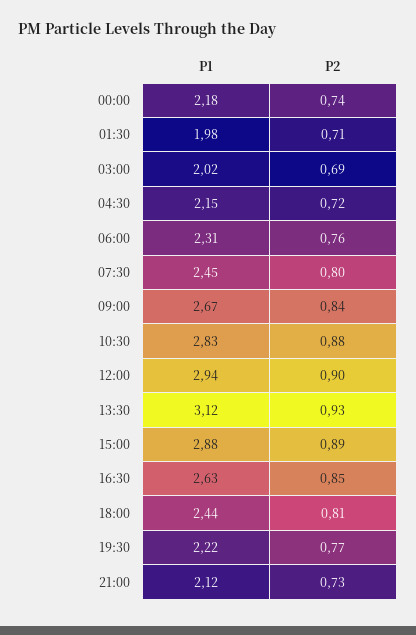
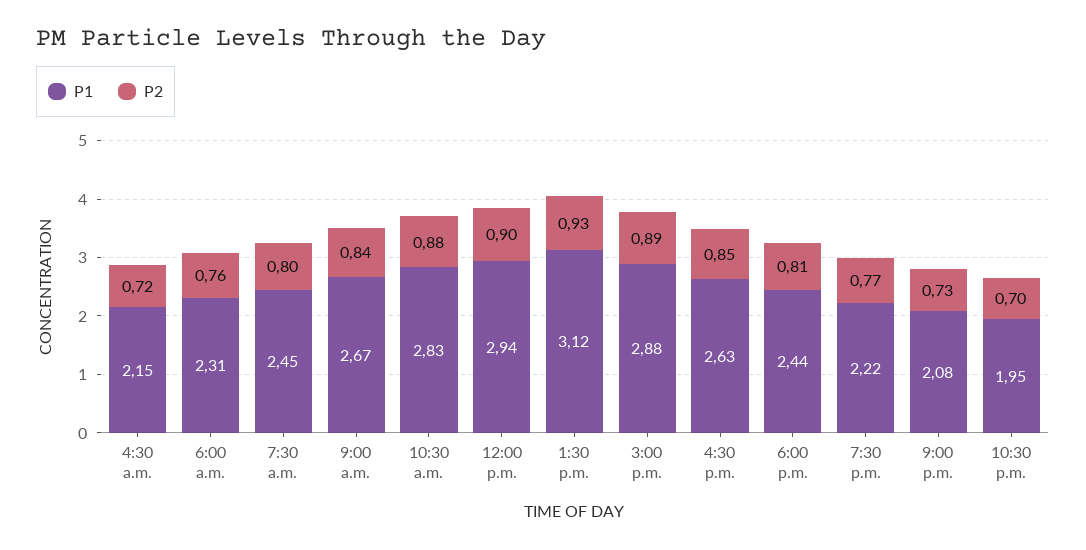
P1, 00:00: 2.18 -> none
P2, 00:00: 0.74 -> none
P1, 01:30: 1.98 -> none
P2, 01:30: 0.71 -> none
P1, 03:00: 2.02 -> none
P2, 03:00: 0.69 -> none
P1, 21:00: 2.12 -> 2.08
P1, 10:30 p.m.: none -> 1.95
P2, 10:30 p.m.: none -> 0.7

